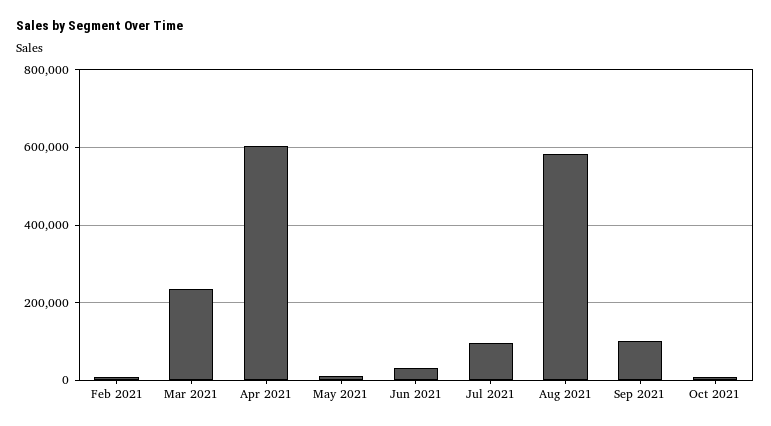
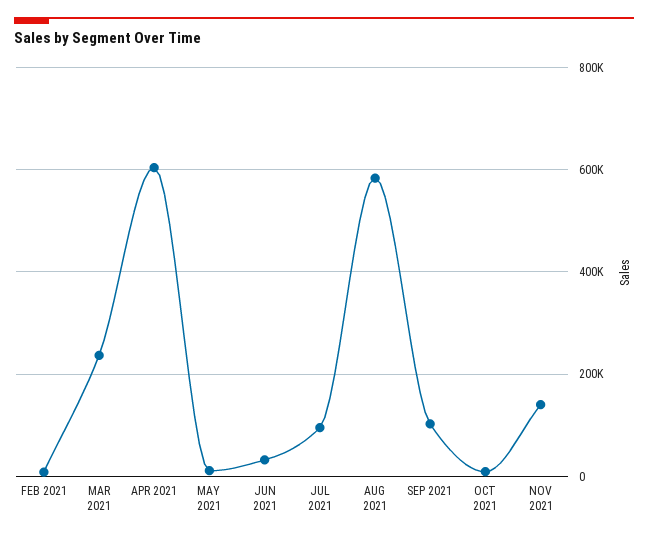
NOV 2021: none -> 140000

